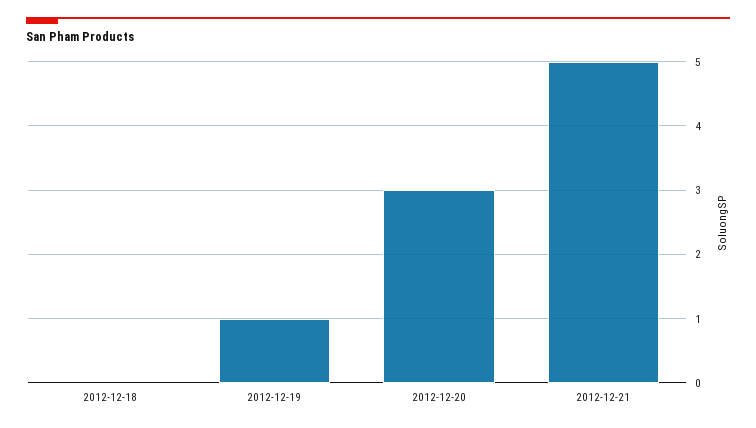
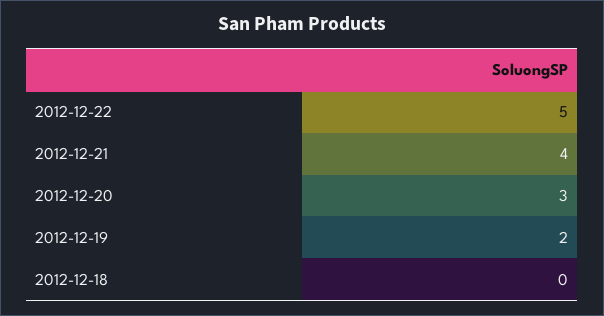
2012-12-19: 1 -> 2
2012-12-21: 5 -> 4
2012-12-22: none -> 5

